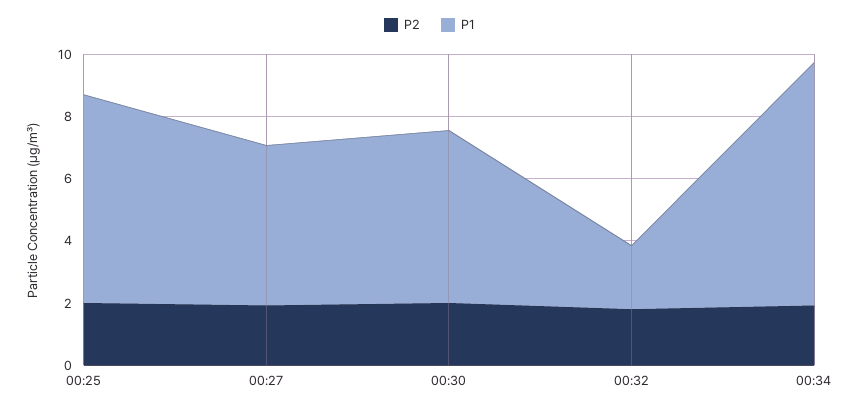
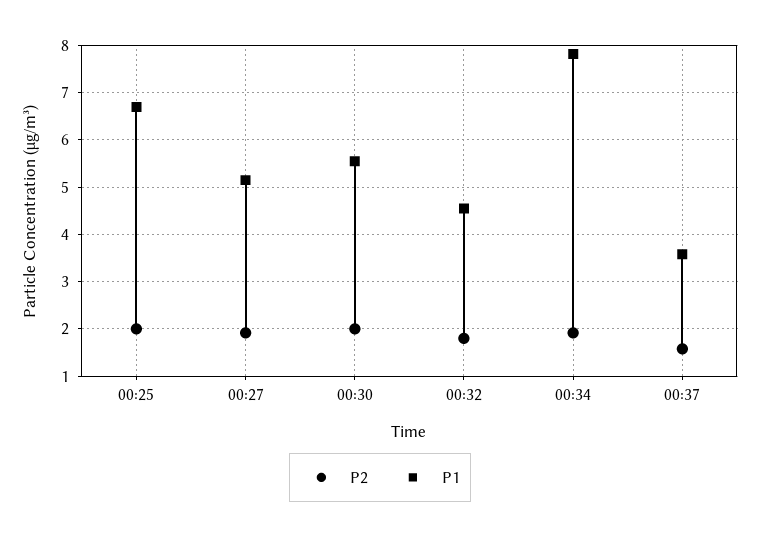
P1, 00:32: 2 -> 4.6
P2, 00:37: none -> 1.6
P1, 00:37: none -> 3.6

